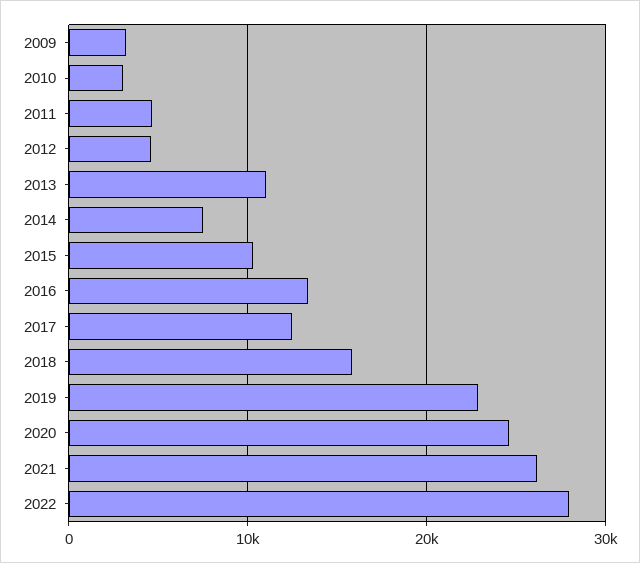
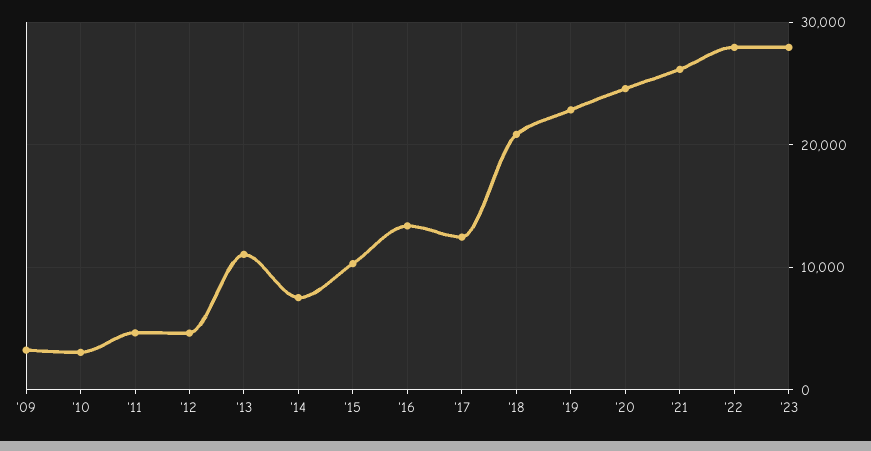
2018: 16000 -> 21000
'23: none -> 28000

